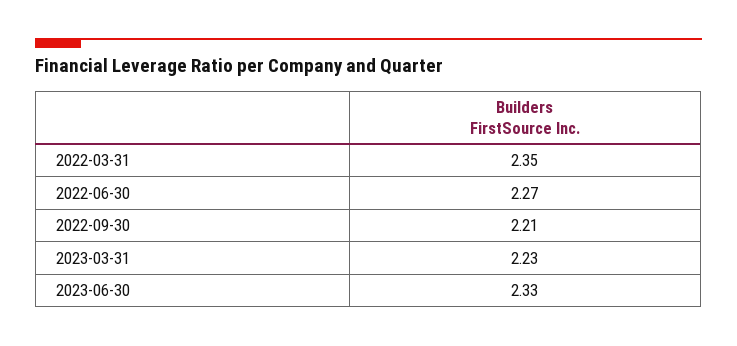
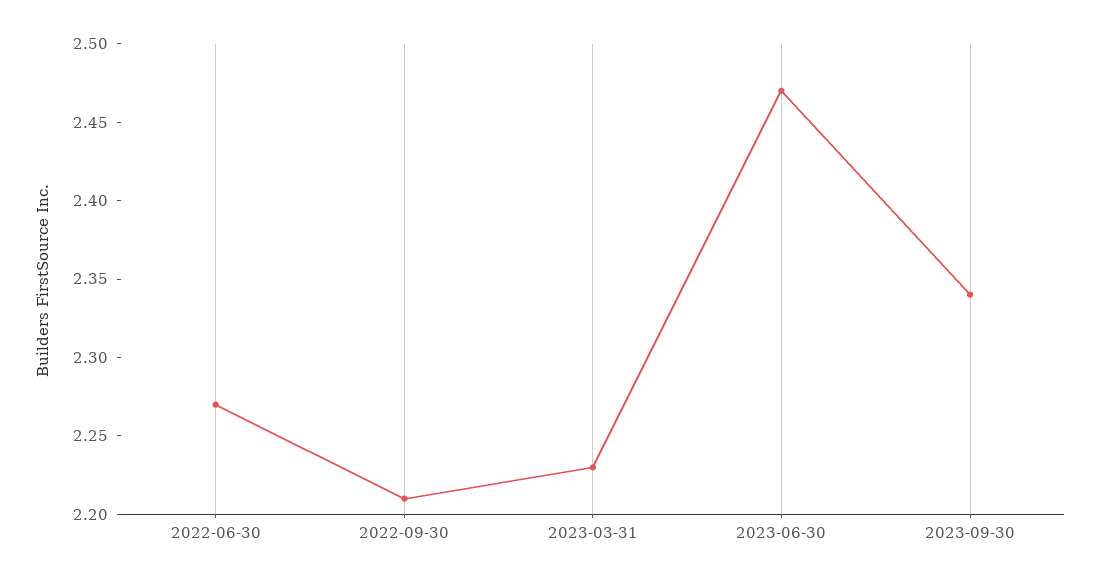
2022-03-31: 2.35 -> none
2023-06-30: 2.33 -> 2.47
2023-09-30: none -> 2.34

